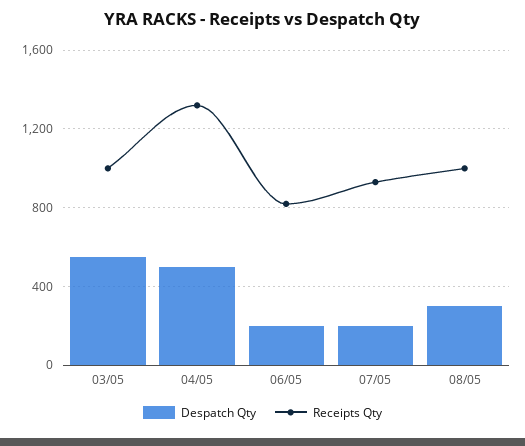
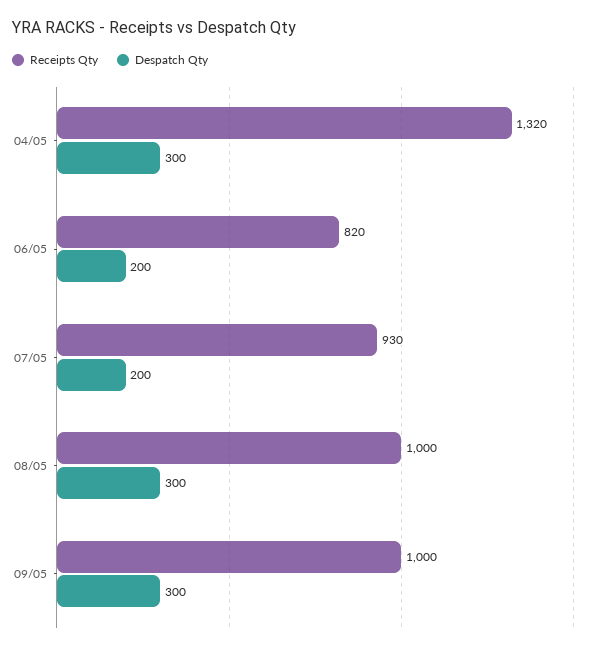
Despatch Qty, 03/05: 550 -> none
Receipts Qty, 03/05: 1000 -> none
Despatch Qty, 04/05: 500 -> 300
Receipts Qty, 09/05: none -> 1000
Despatch Qty, 09/05: none -> 300

